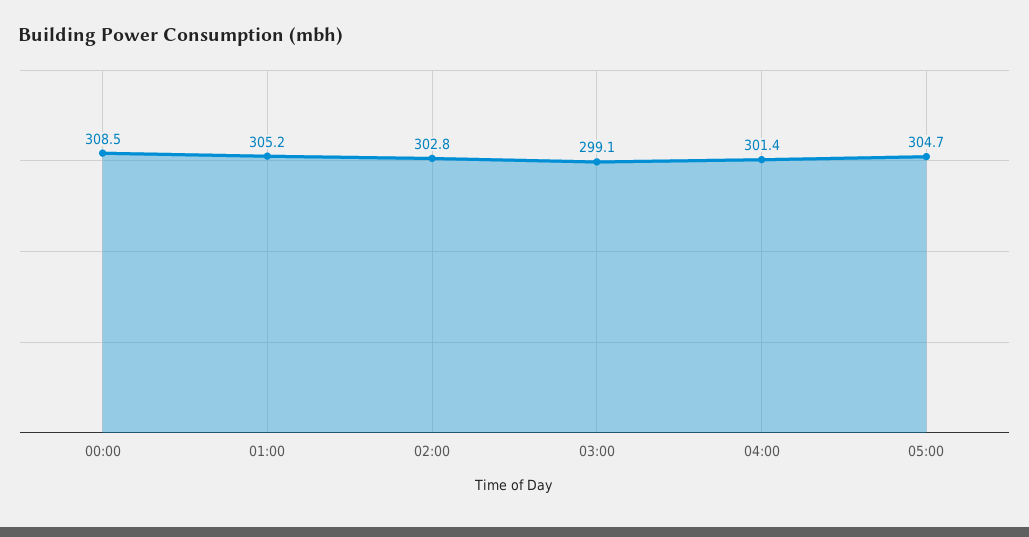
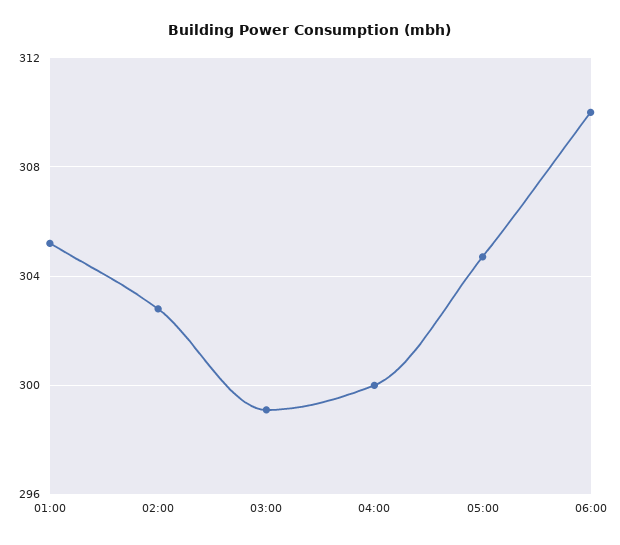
00:00: 308.5 -> none
04:00: 301.4 -> 300
06:00: none -> 310

